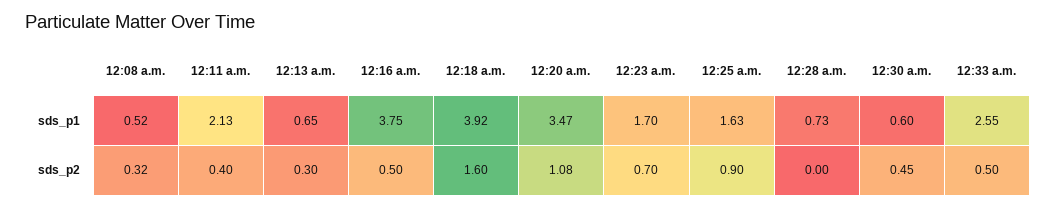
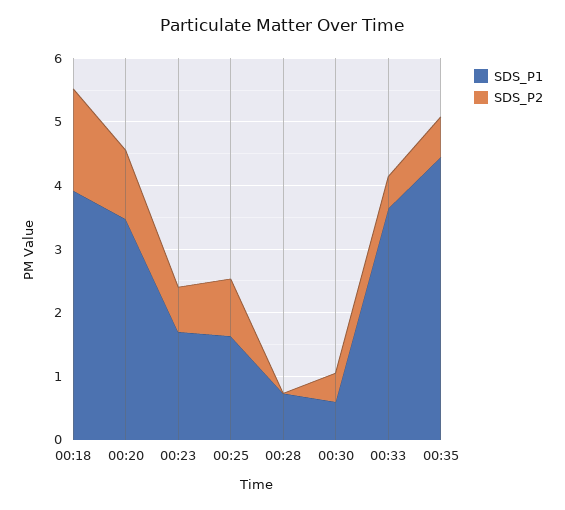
sds_p1, 12:08 a.m.: 0.52 -> none
sds_p1, 12:11 a.m.: 2.13 -> none
sds_p1, 12:13 a.m.: 0.65 -> none
sds_p1, 12:16 a.m.: 3.75 -> none
sds_p1, 12:33 a.m.: 2.55 -> 3.6
sds_p2, 12:08 a.m.: 0.32 -> none
sds_p2, 12:11 a.m.: 0.4 -> none
sds_p2, 12:13 a.m.: 0.3 -> none
sds_p2, 12:16 a.m.: 0.5 -> none
sds_p1, 00:35: none -> 4.4
sds_p2, 00:35: none -> 0.6

